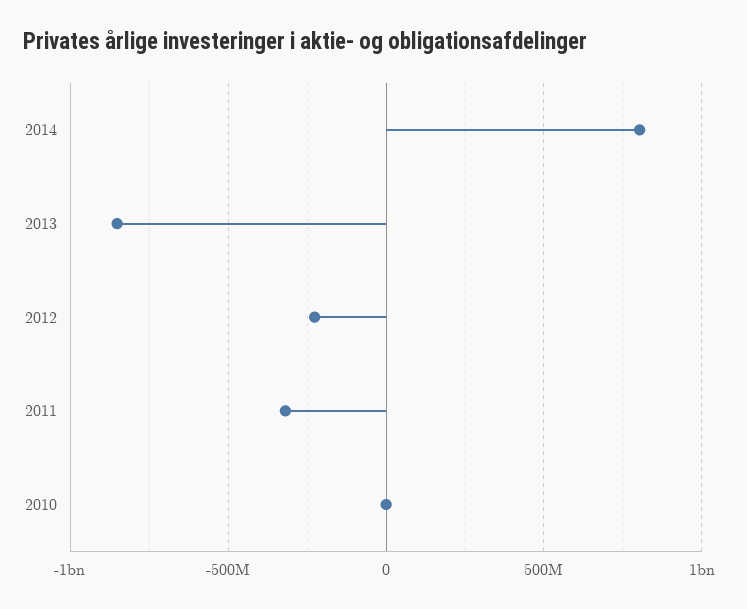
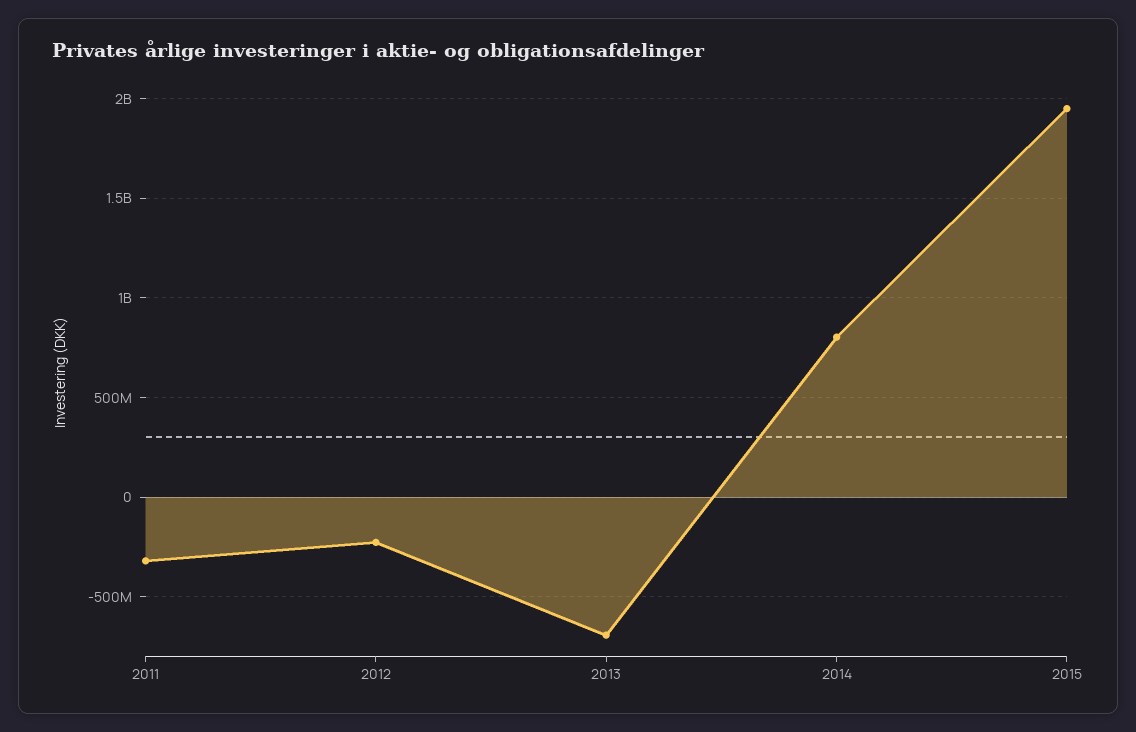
2013: -850000000 -> -700000000
2010: 0 -> none
2015: none -> 1950000000

